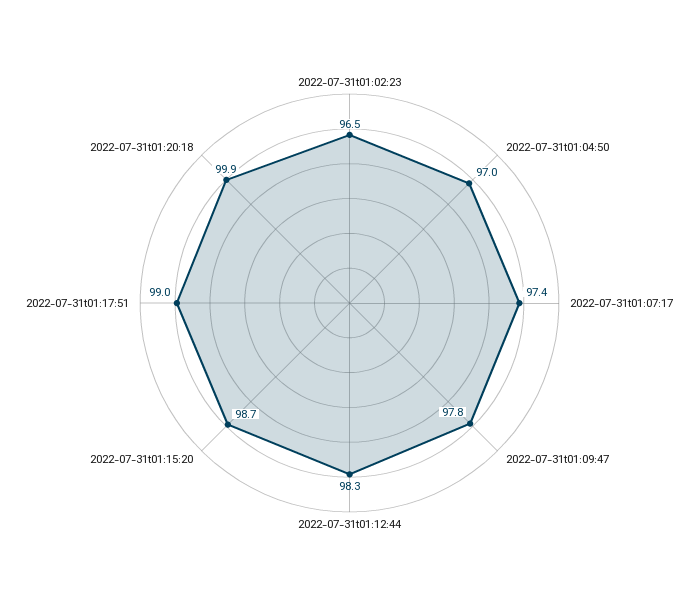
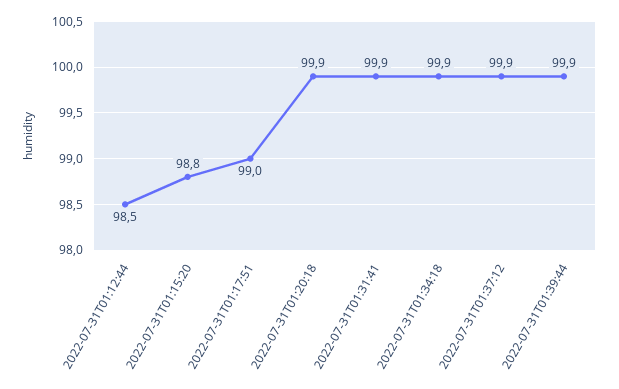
2022-07-31t01:02:23: 96.5 -> none
2022-07-31t01:04:50: 97 -> none
2022-07-31t01:07:17: 97.4 -> none
2022-07-31t01:09:47: 97.8 -> none
2022-07-31t01:12:44: 98.3 -> 98.5
2022-07-31t01:15:20: 98.7 -> 98.8
2022-07-31T01:31:41: none -> 99.9
2022-07-31T01:34:18: none -> 99.9
2022-07-31T01:37:12: none -> 99.9
2022-07-31T01:39:44: none -> 99.9

